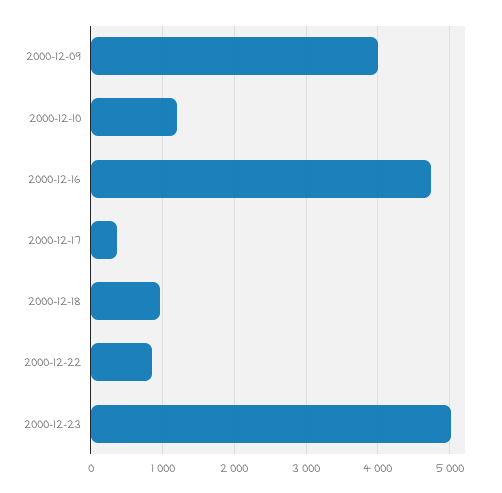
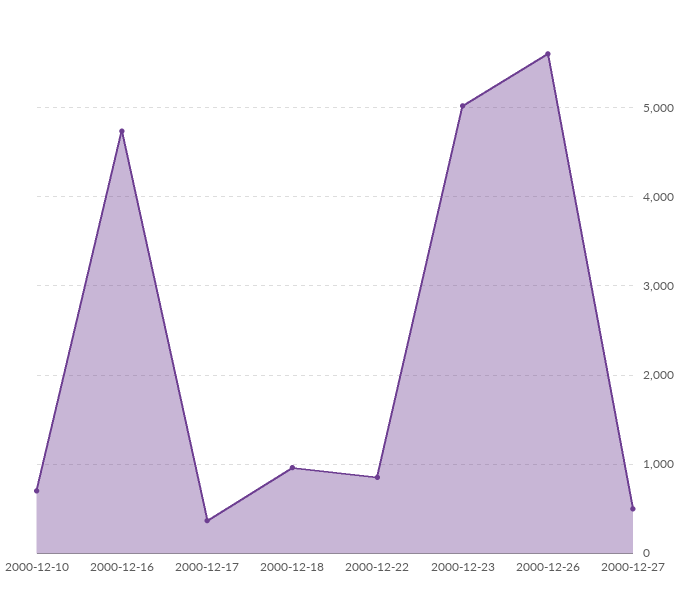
2000-12-09: 4000 -> none
2000-12-10: 1200 -> 700
2000-12-26: none -> 5600
2000-12-27: none -> 500

